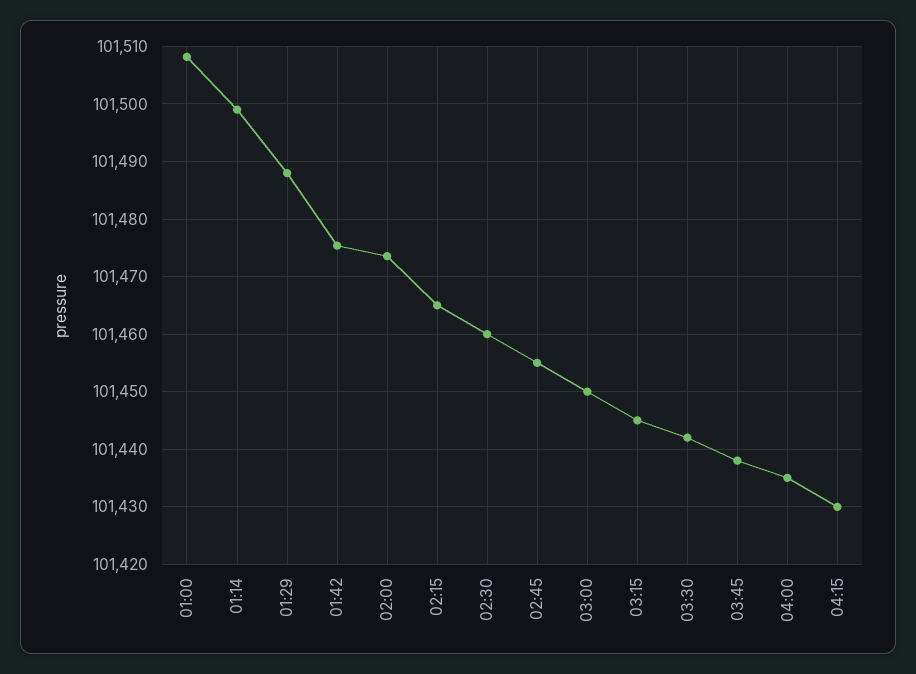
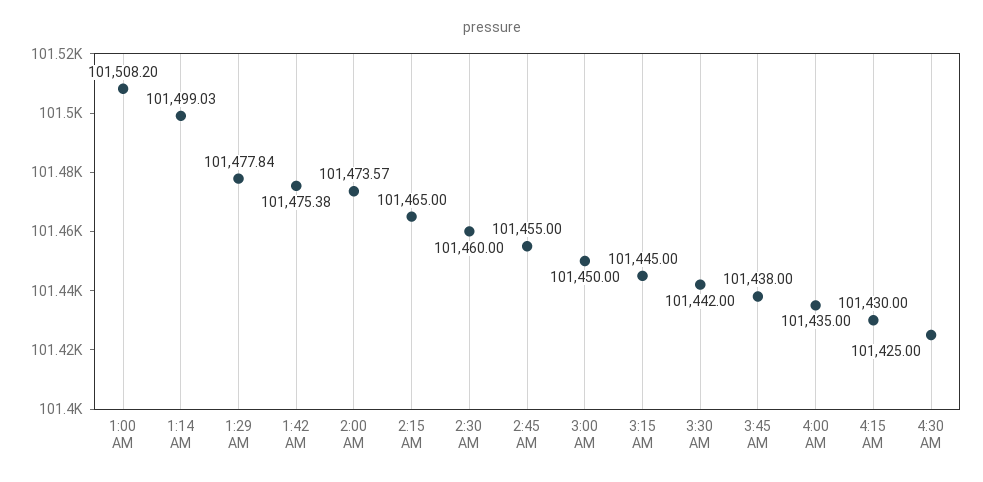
01:29: 101488 -> 101477.84
4:30 AM: none -> 101425

